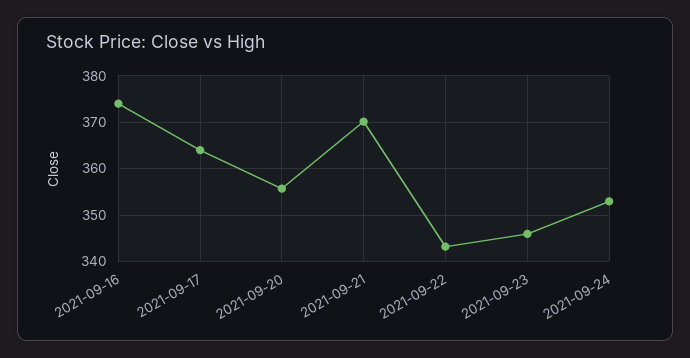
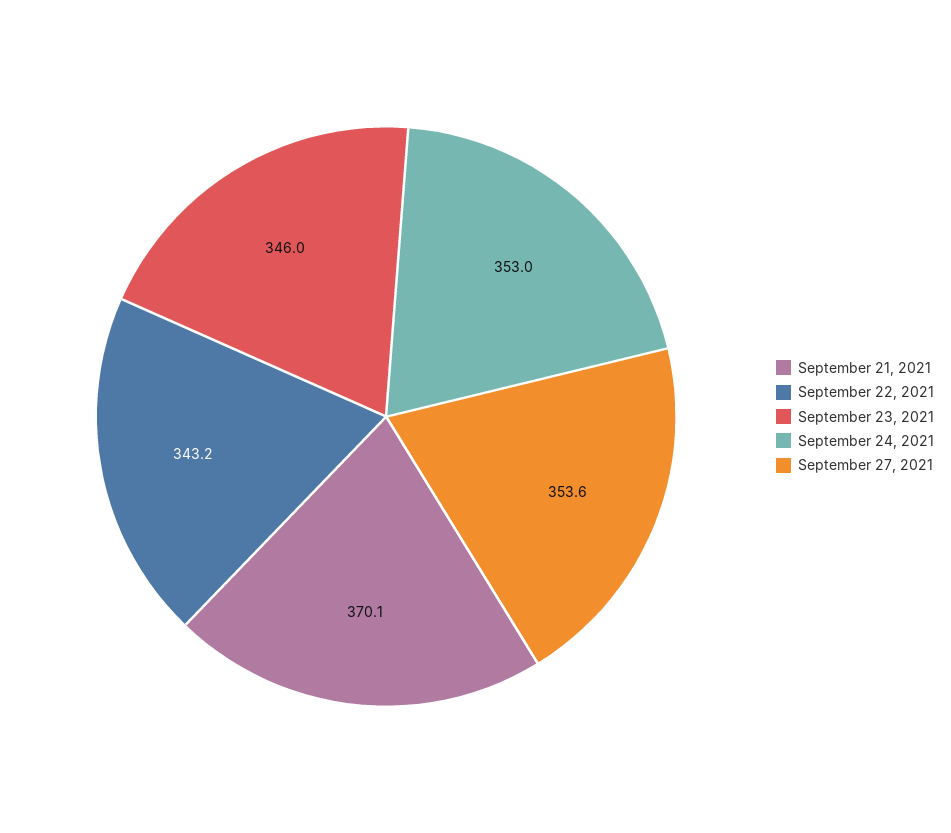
2021-09-16: 374 -> none
2021-09-17: 364 -> none
2021-09-20: 356 -> none
September 27, 2021: none -> 353.6

